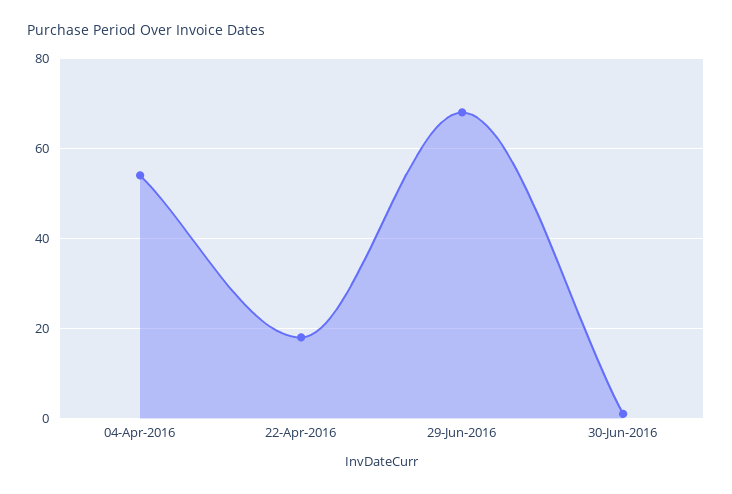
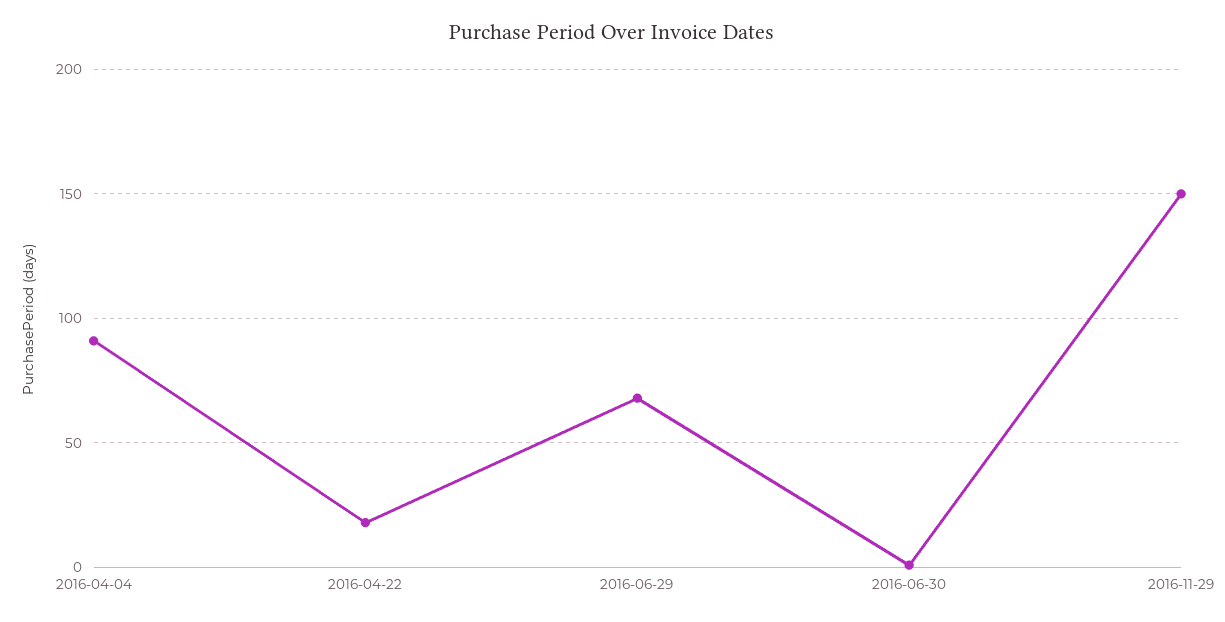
04-Apr-2016: 55 -> 90
2016-11-29: none -> 150

